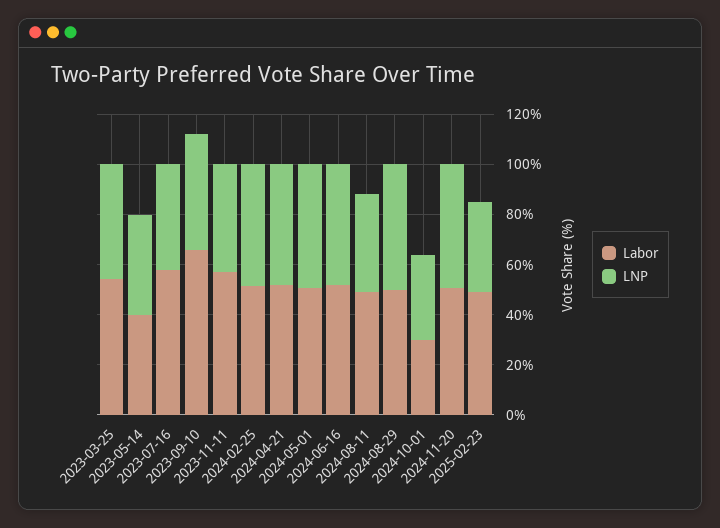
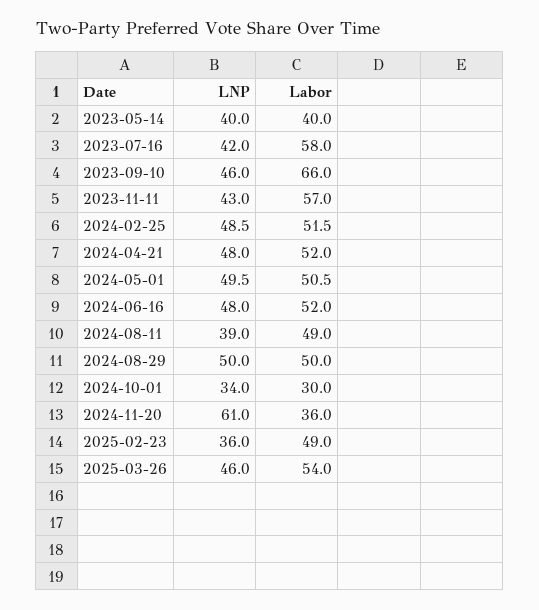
Labor, 2023-03-25: 55 -> none
LNP, 2023-03-25: 45 -> none
Labor, 2024-11-20: 50 -> 36
LNP, 2024-11-20: 50 -> 61
LNP, 2025-03-26: none -> 46
Labor, 2025-03-26: none -> 54

